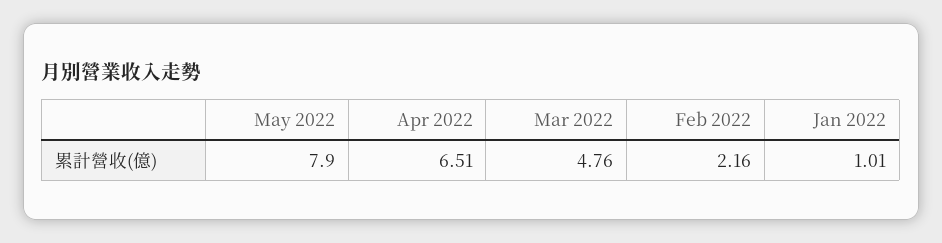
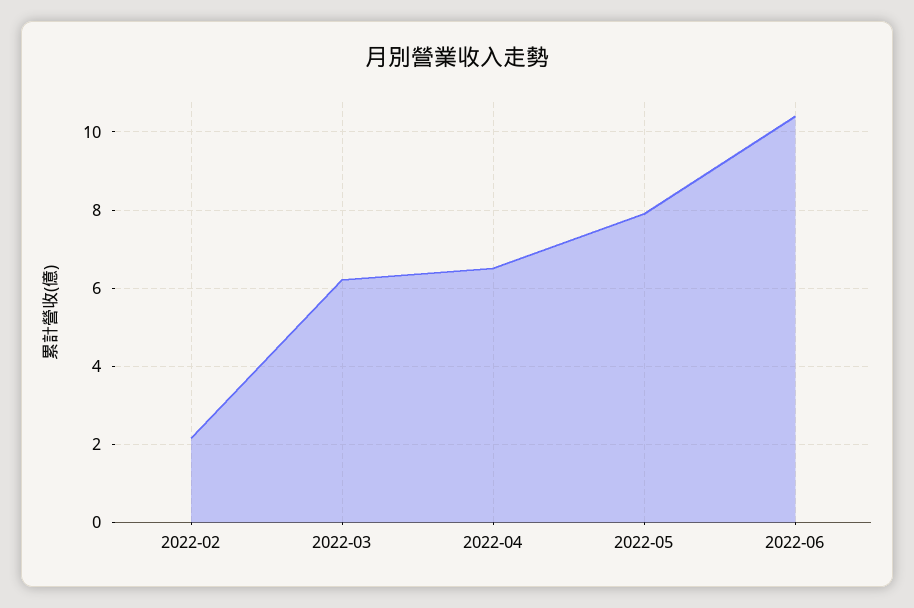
Mar 2022: 4.76 -> 6.2
Jan 2022: 1.01 -> none
2022-06: none -> 10.4

